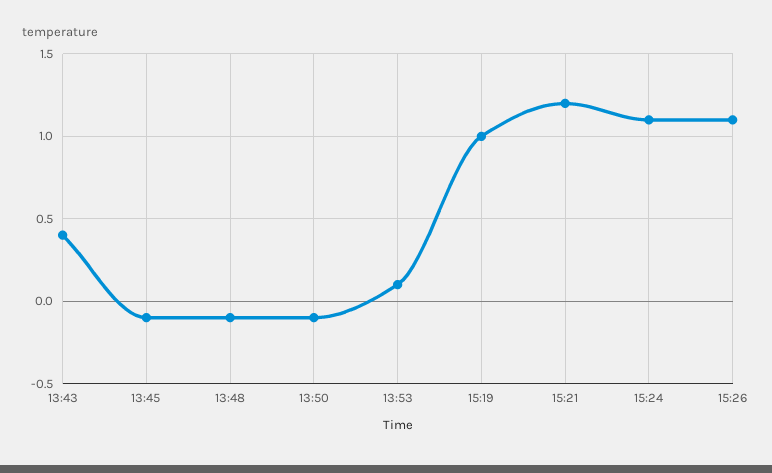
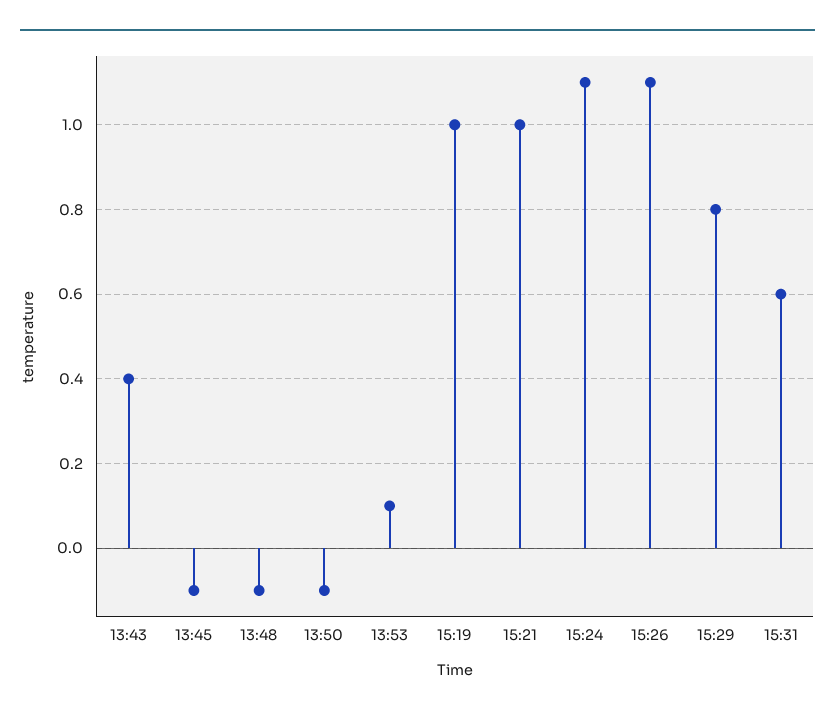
15:21: 1.2 -> 1
15:29: none -> 0.8
15:31: none -> 0.6

